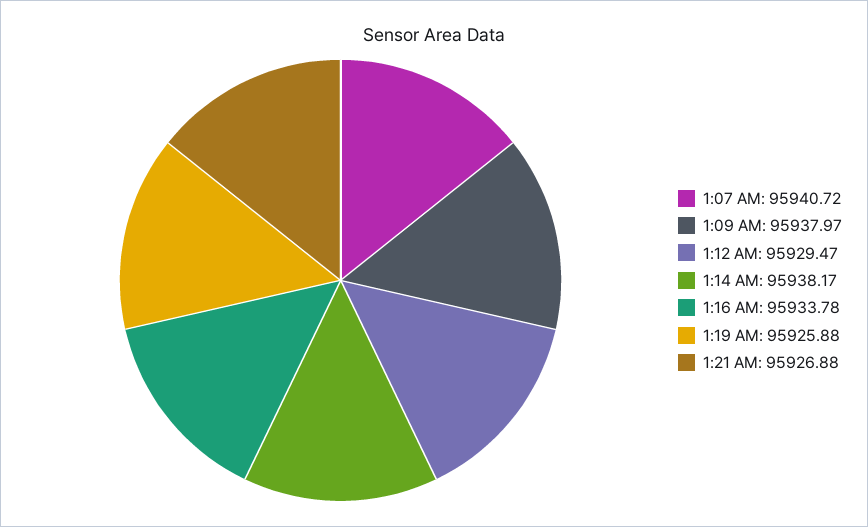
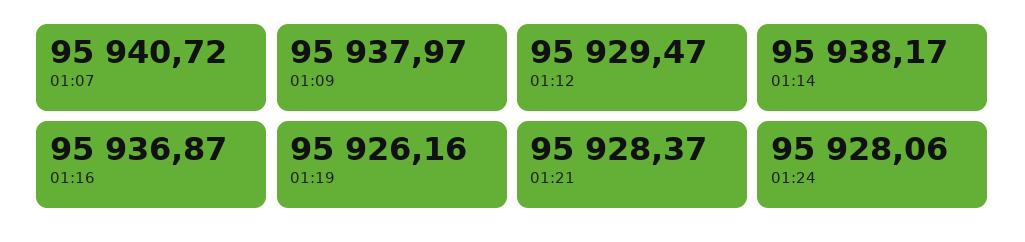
1:16 AM: 95933.78 -> 95936.87
1:19 AM: 95925.88 -> 95926.16
1:21 AM: 95926.88 -> 95928.37
01:24: none -> 95928.06

